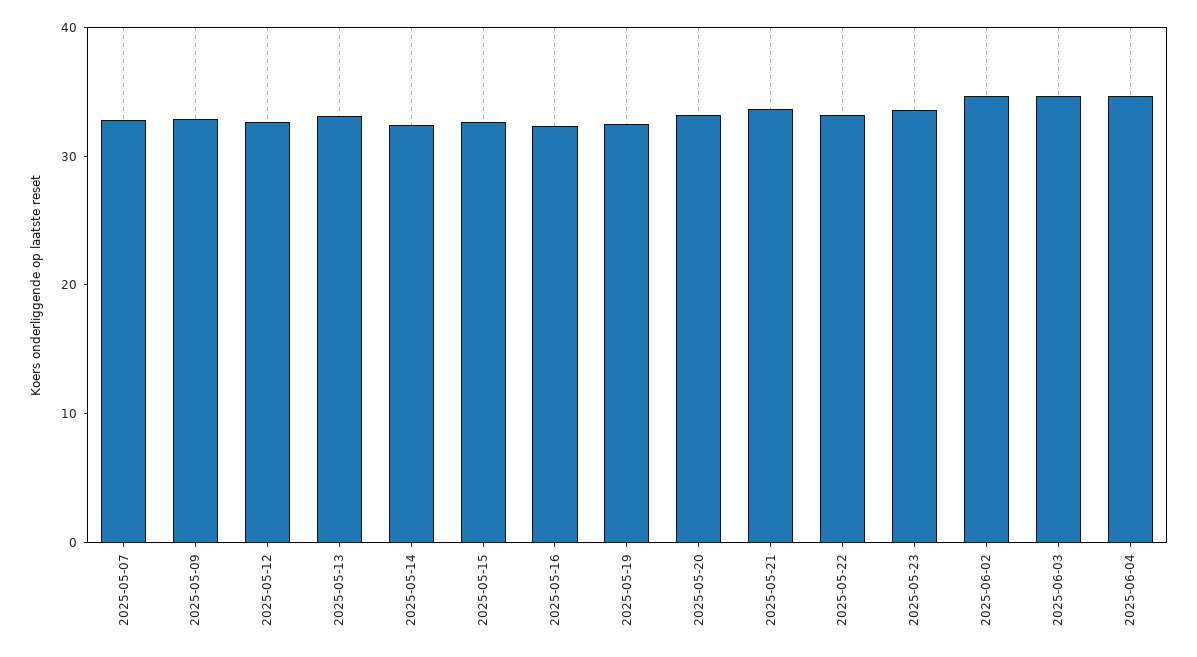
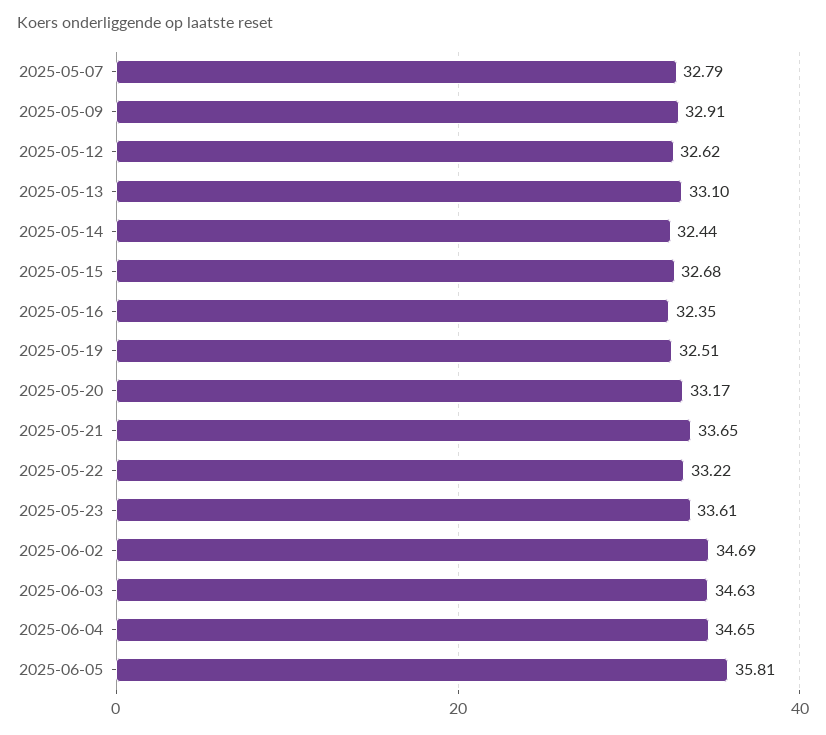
2025-06-05: none -> 35.81

